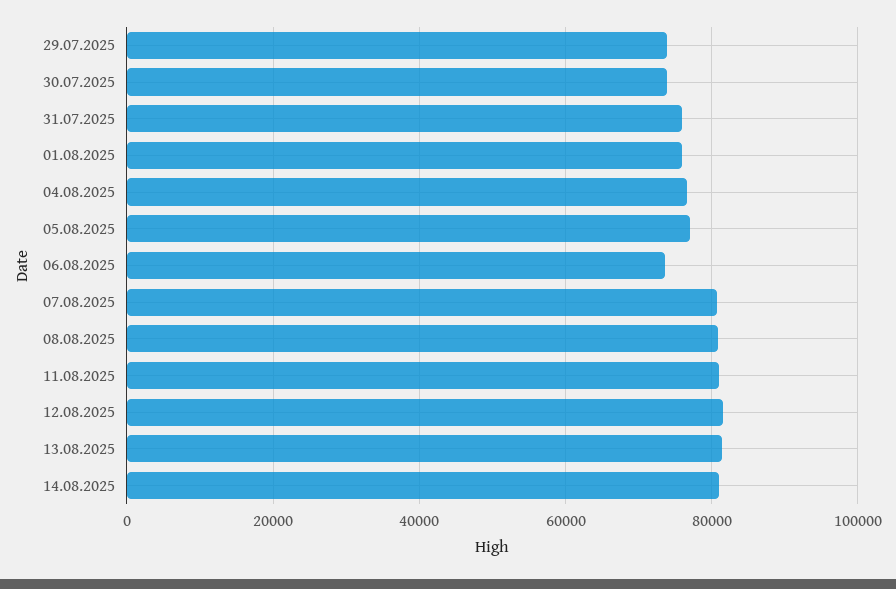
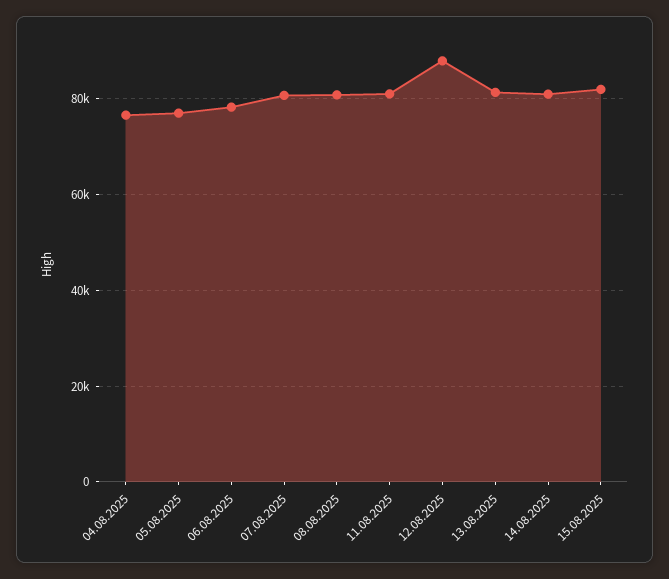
29.07.2025: 74000 -> none
30.07.2025: 74000 -> none
31.07.2025: 76000 -> none
01.08.2025: 76000 -> none
06.08.2025: 74000 -> 78000
12.08.2025: 82000 -> 88000
15.08.2025: none -> 82000

